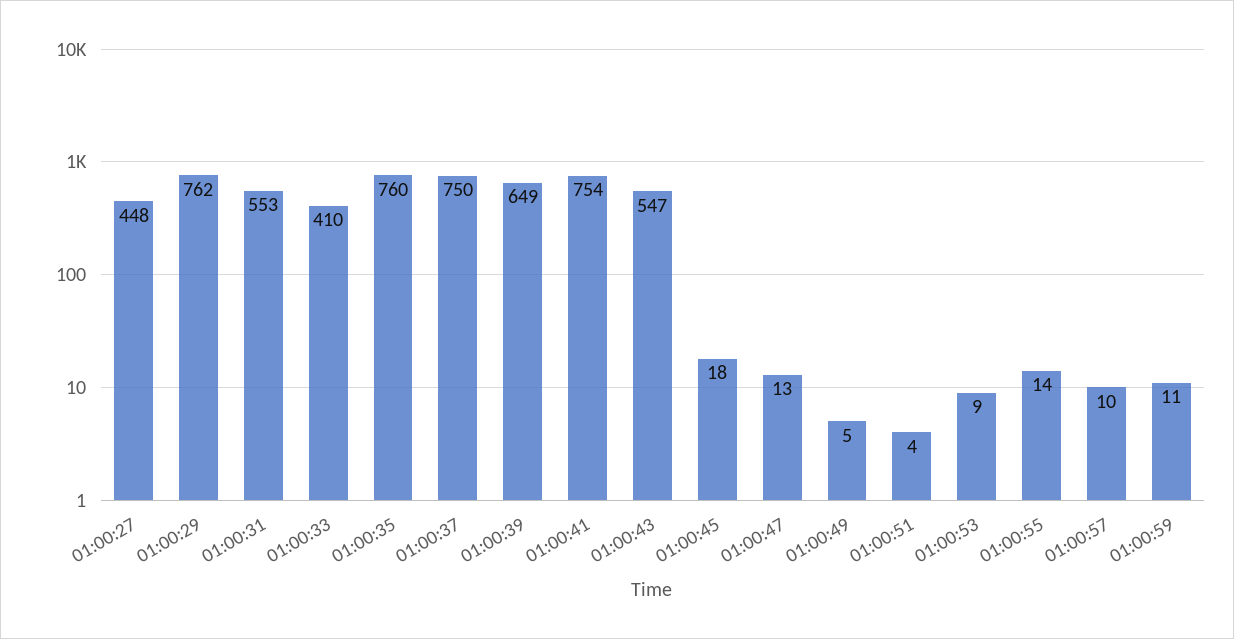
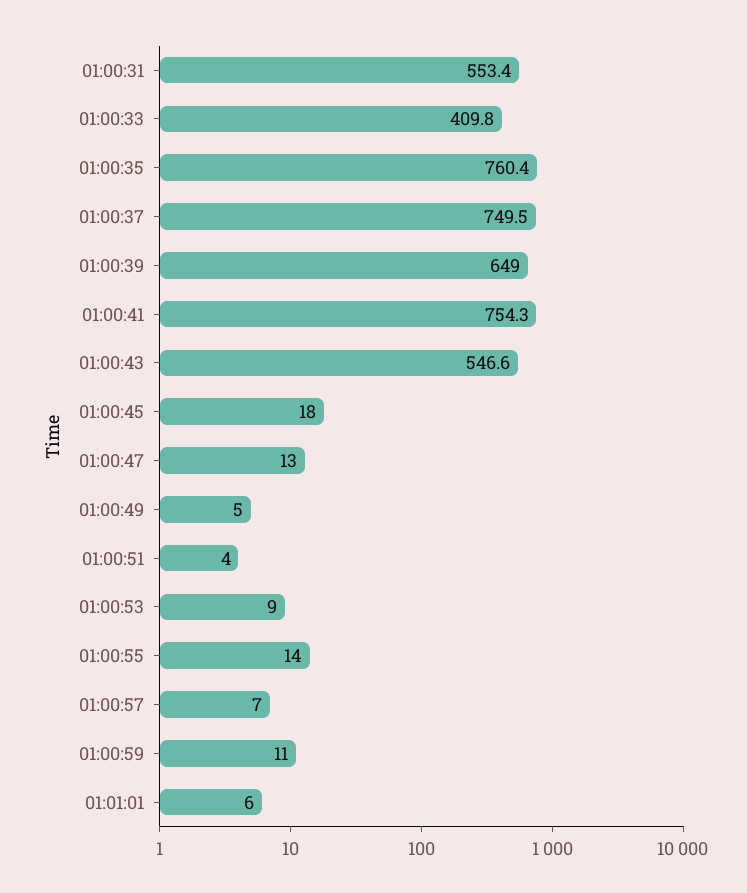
01:00:27: 448 -> none
01:00:29: 762 -> none
01:00:57: 10 -> 7
01:01:01: none -> 6

